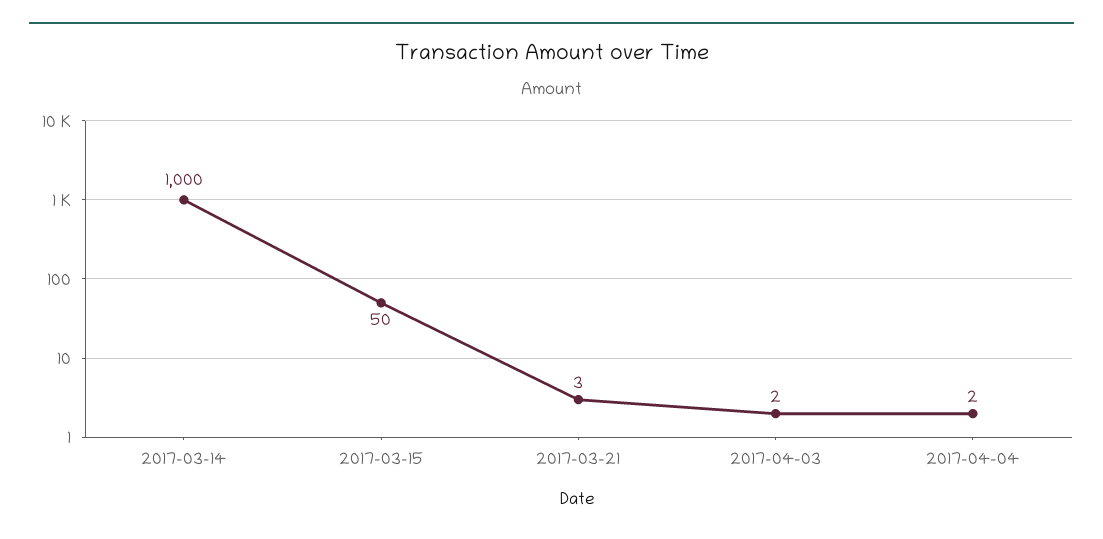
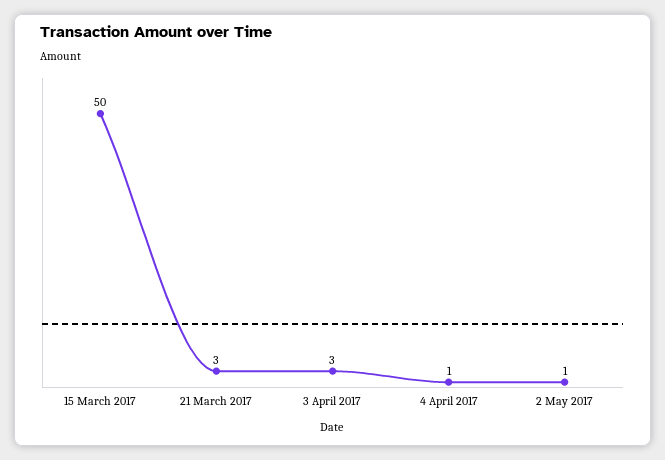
2017-03-14: 1000 -> none
2017-04-03: 2 -> 3
2017-04-04: 2 -> 1
2 May 2017: none -> 1

